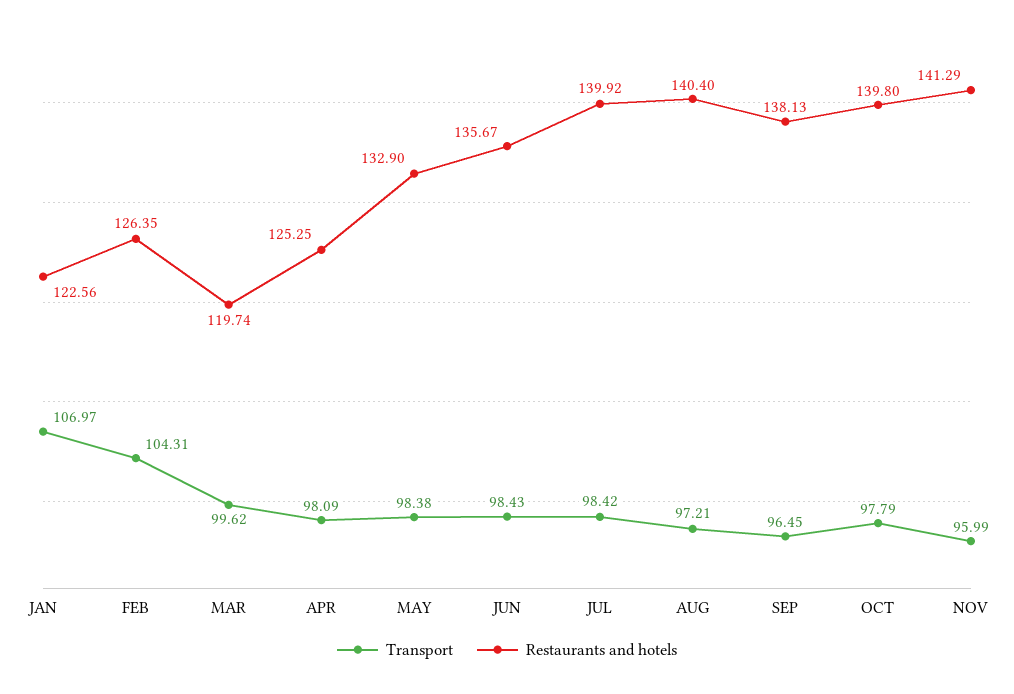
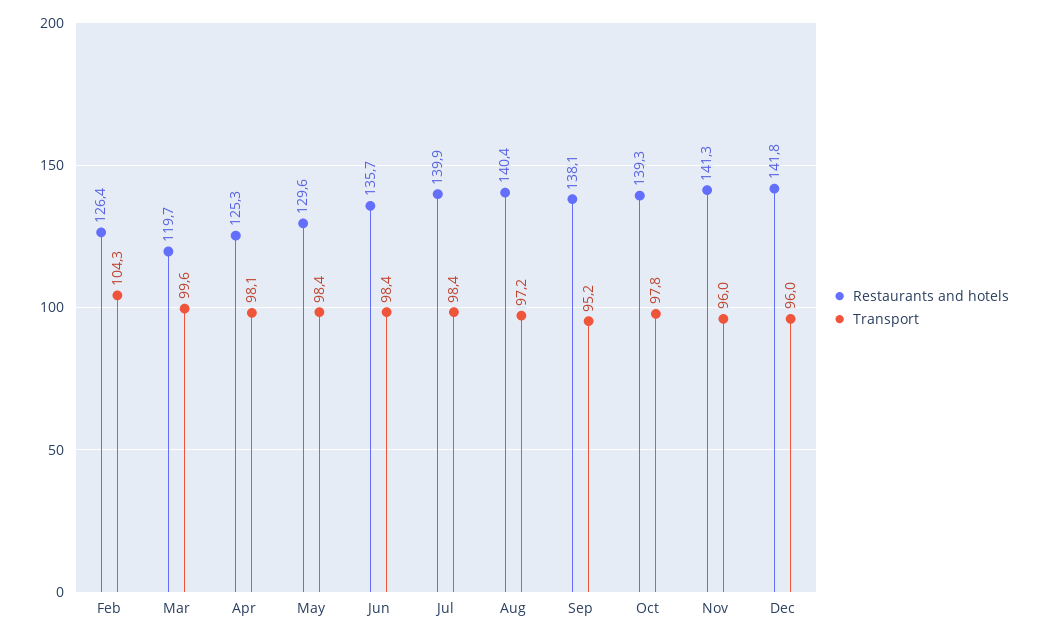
Transport, JAN: 106.97 -> none
Restaurants and hotels, JAN: 122.56 -> none
Restaurants and hotels, MAY: 132.9 -> 129.6
Transport, SEP: 96.45 -> 95.2
Restaurants and hotels, OCT: 139.8 -> 139.3
Restaurants and hotels, Dec: none -> 141.8
Transport, Dec: none -> 96

